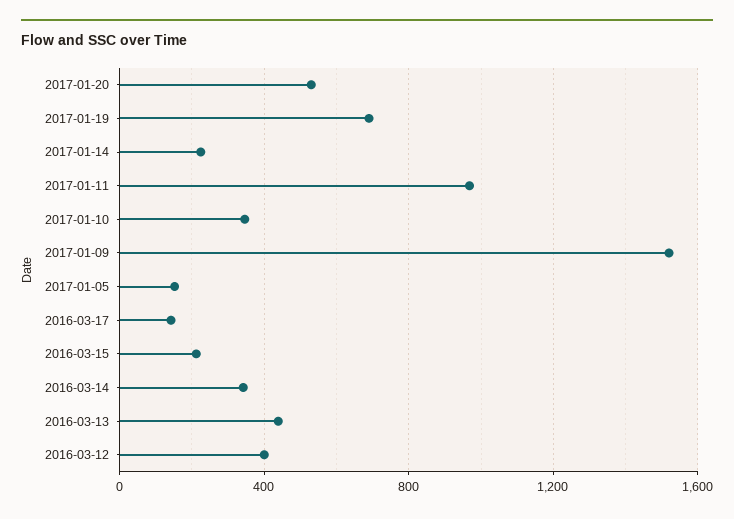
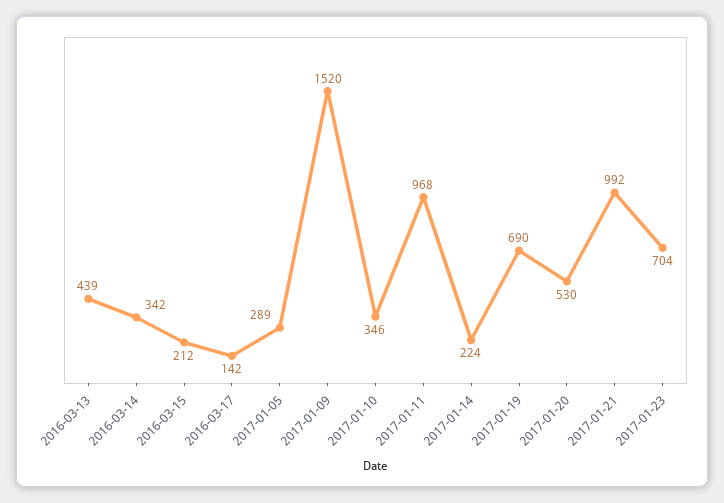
2017-01-05: 150 -> 289
2016-03-12: 400 -> none
2017-01-21: none -> 992
2017-01-23: none -> 704

